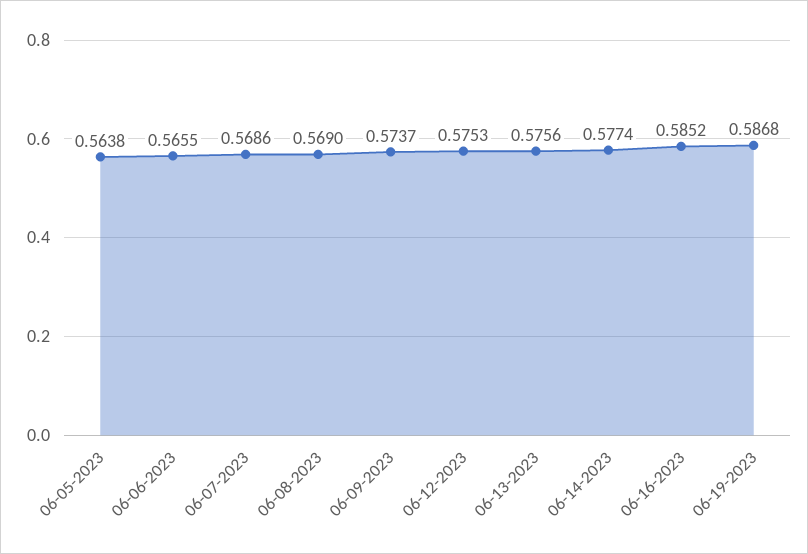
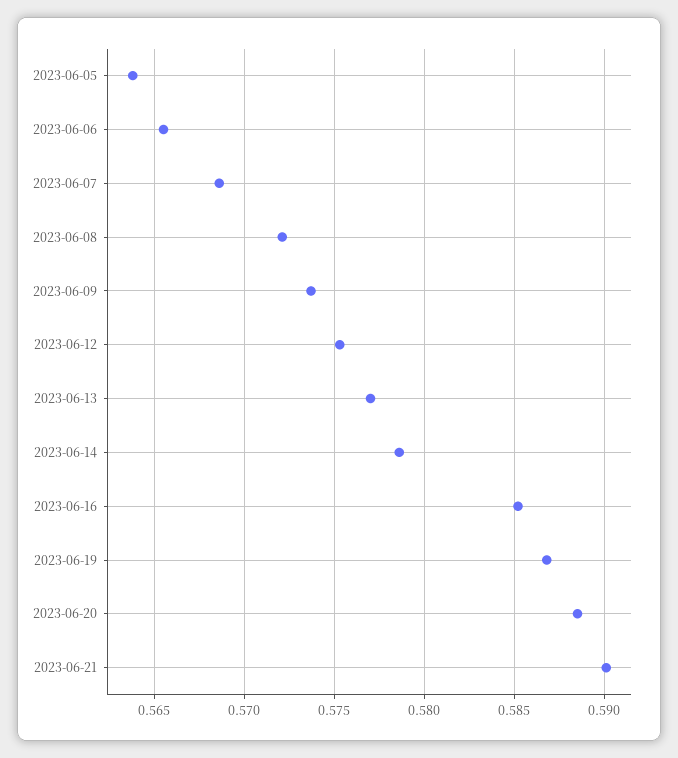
06-08-2023: 0.569 -> 0.572
06-13-2023: 0.5756 -> 0.577
06-14-2023: 0.5774 -> 0.5785
2023-06-20: none -> 0.5885
2023-06-21: none -> 0.59

